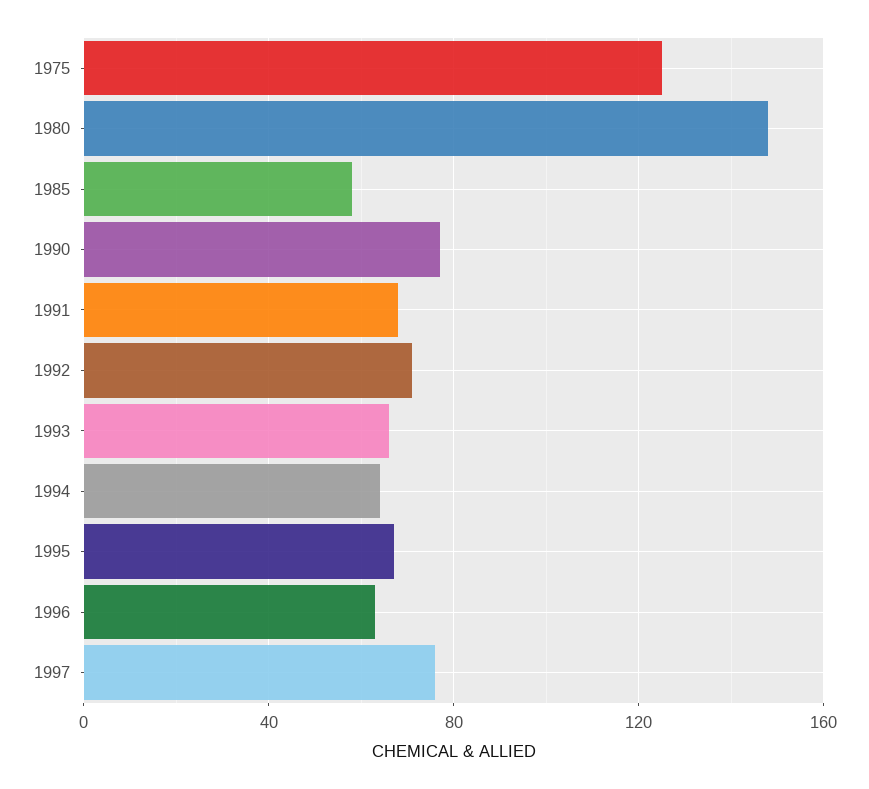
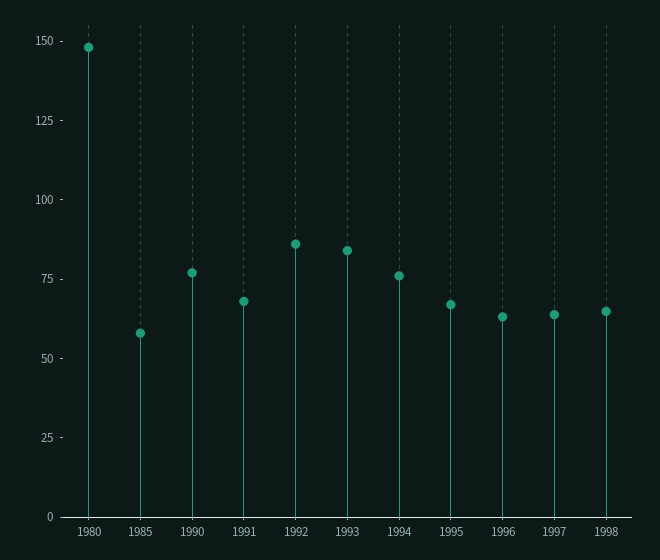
1975: 125 -> none
1992: 70 -> 85
1993: 65 -> 85
1994: 65 -> 75
1997: 75 -> 65
1998: none -> 65

